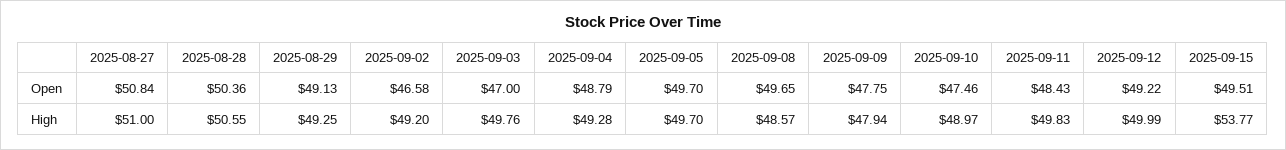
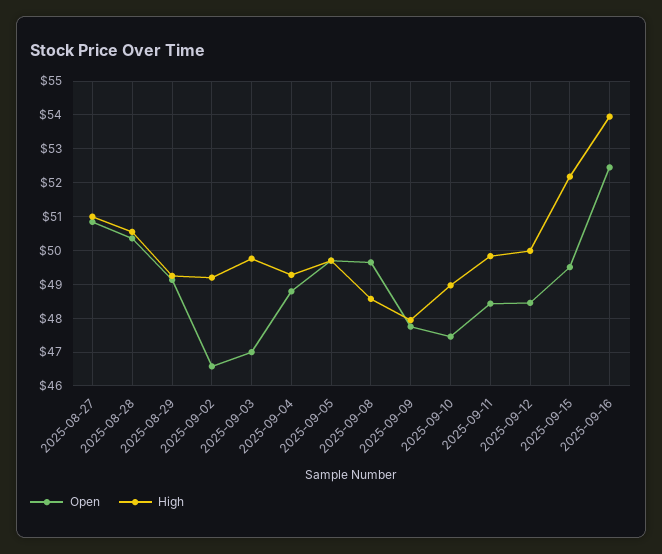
Open, 2025-09-12: 49.22 -> 48.4
High, 2025-09-15: 53.77 -> 52.2
Open, 2025-09-16: none -> 52.4
High, 2025-09-16: none -> 54

